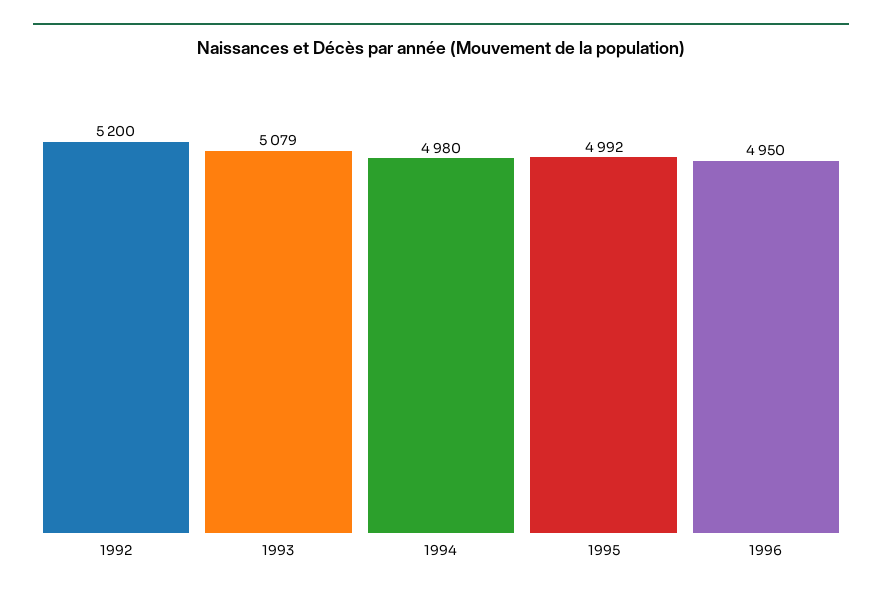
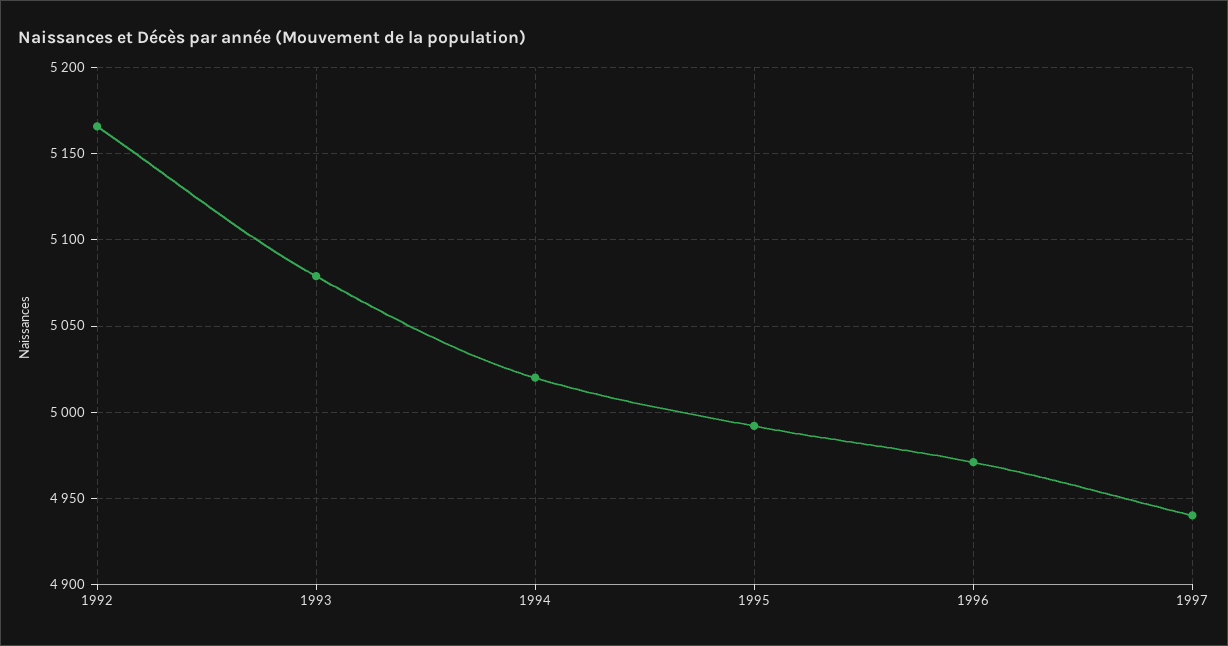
1992: 5200 -> 5165
1994: 4980 -> 5020
1996: 4950 -> 4970
1997: none -> 4940

